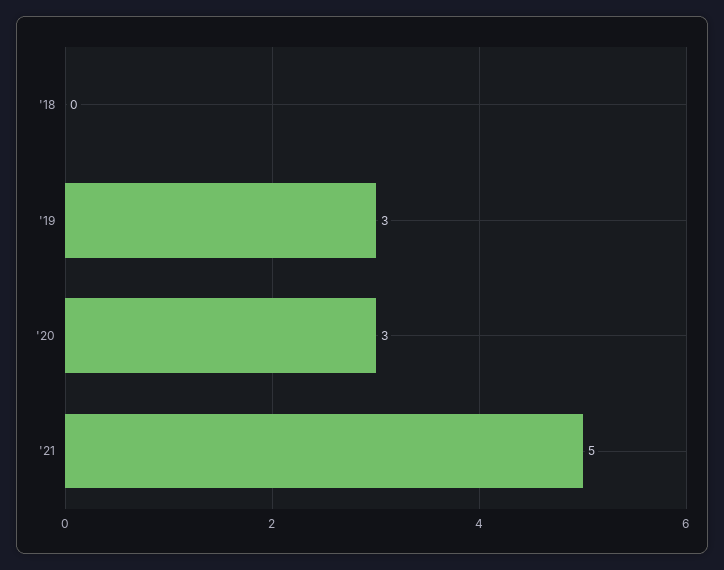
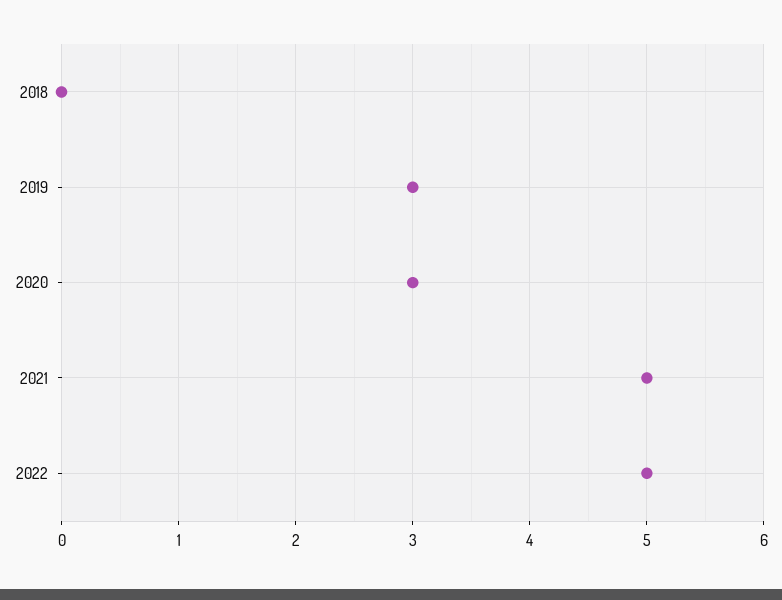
2022: none -> 5

